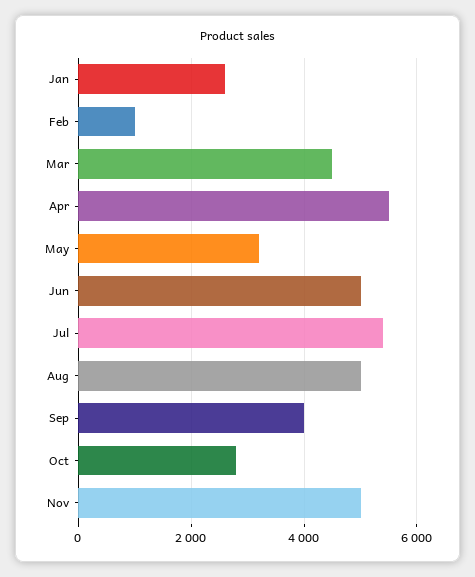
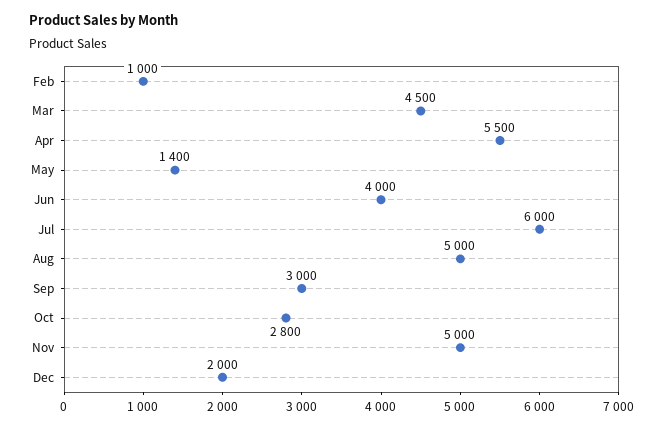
Jan: 2600 -> none
May: 3200 -> 1400
Jun: 5000 -> 4000
Jul: 5400 -> 6000
Sep: 4000 -> 3000
Dec: none -> 2000

